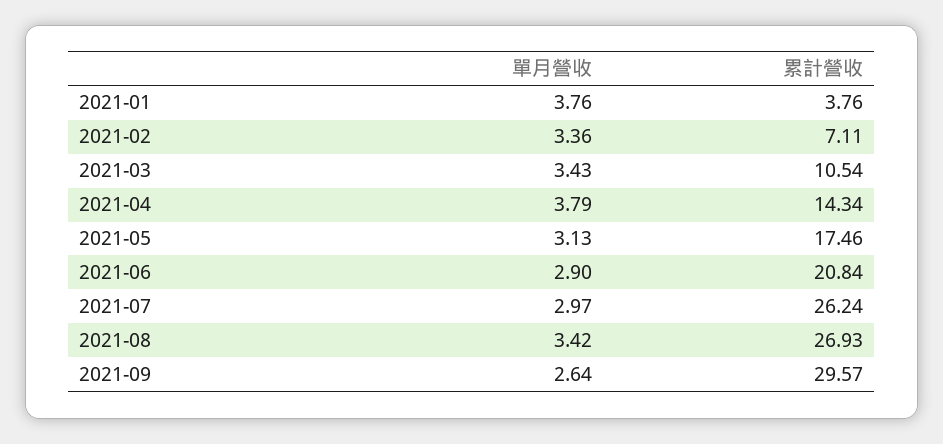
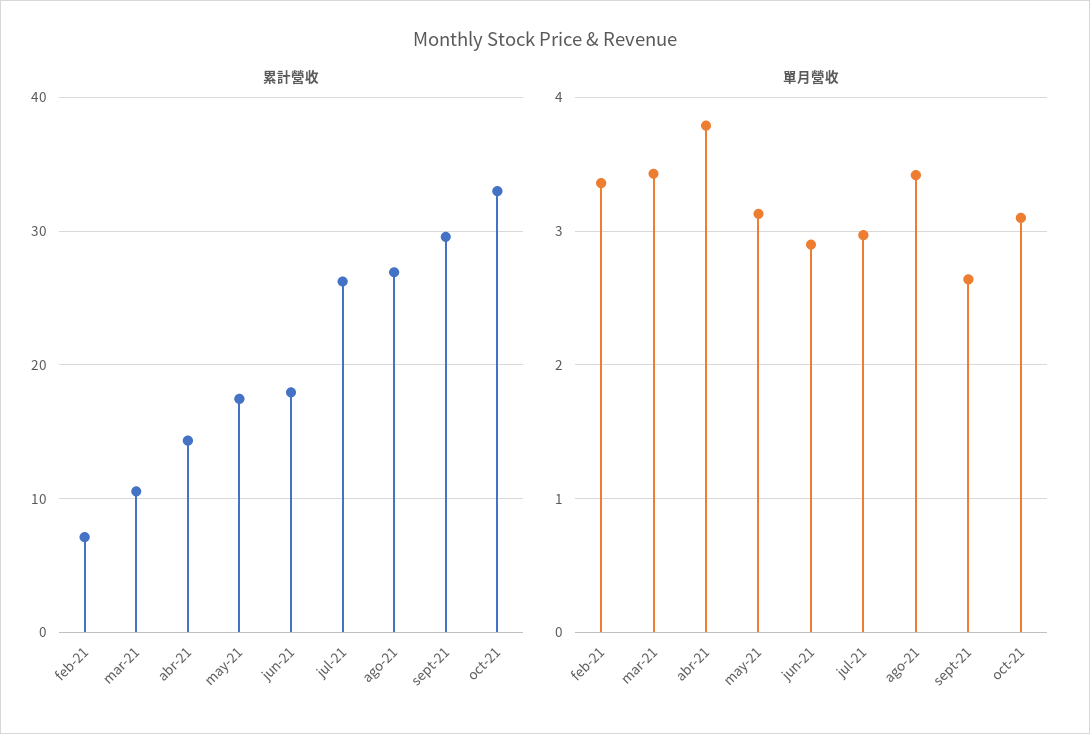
單月營收, 2021-01: 3.76 -> none
累計營收, 2021-01: 3.76 -> none
累計營收, 2021-06: 20.84 -> 18
累計營收, oct-21: none -> 33
單月營收, oct-21: none -> 3.1

